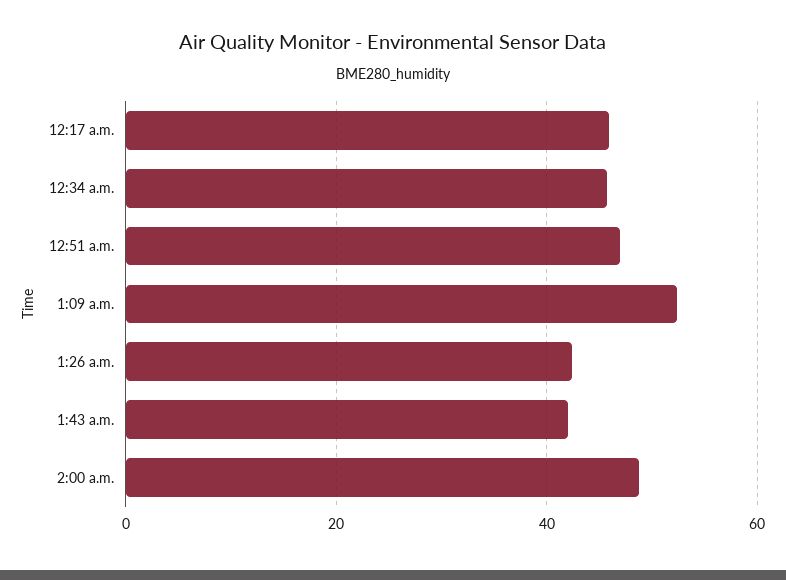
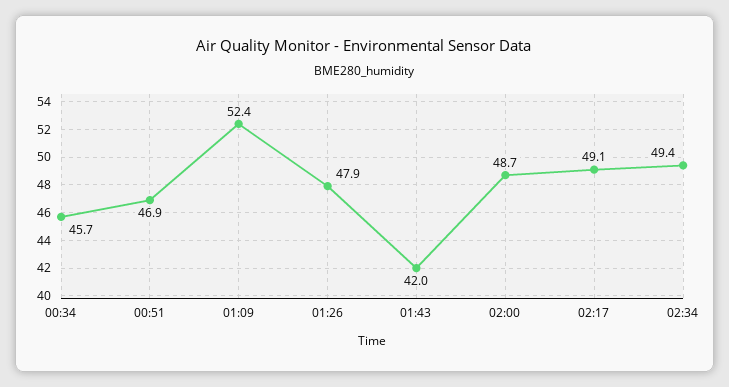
12:17 a.m.: 46 -> none
1:26 a.m.: 42 -> 47.9
02:17: none -> 49.1
02:34: none -> 49.4

